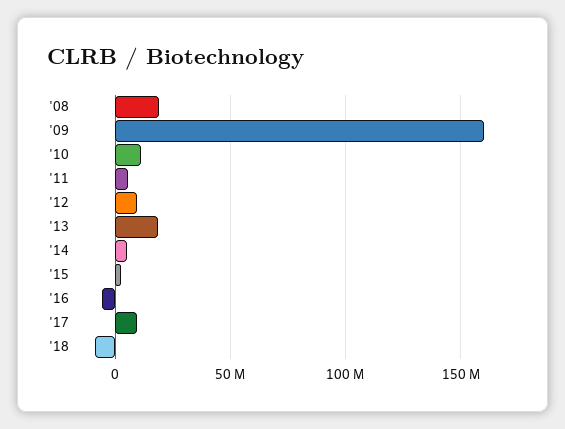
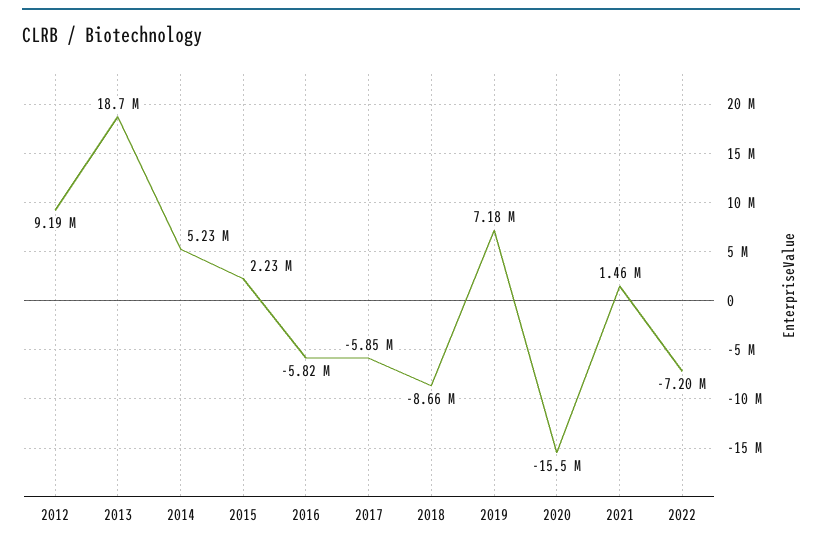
'08: 20000000 -> none
'09: 160000000 -> none
'10: 10000000 -> none
'11: 5000000 -> none
'17: 10000000 -> -5850000
2019: none -> 7180000
2020: none -> -15500000
2021: none -> 1460000
2022: none -> -7200000

